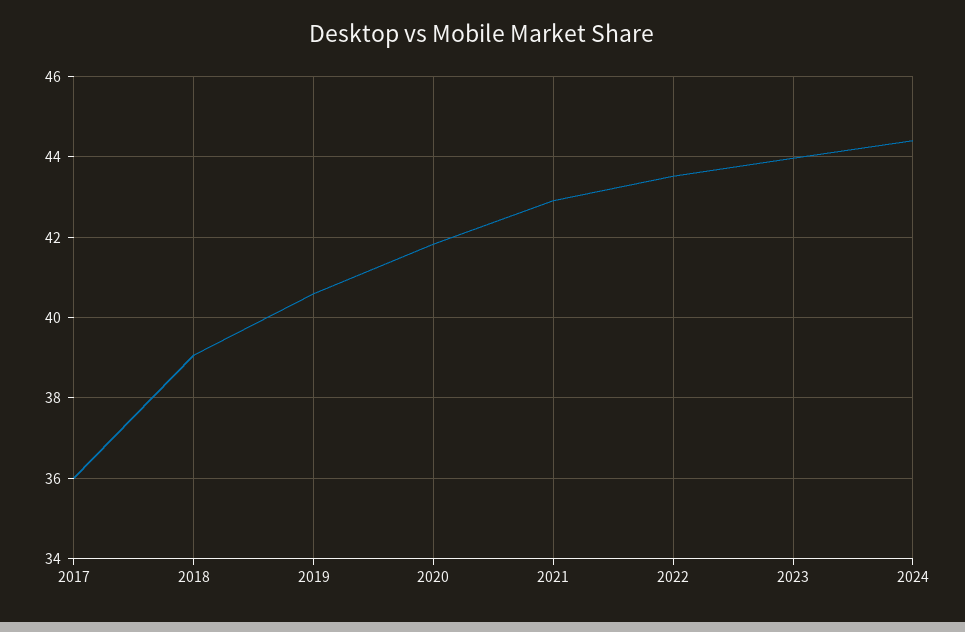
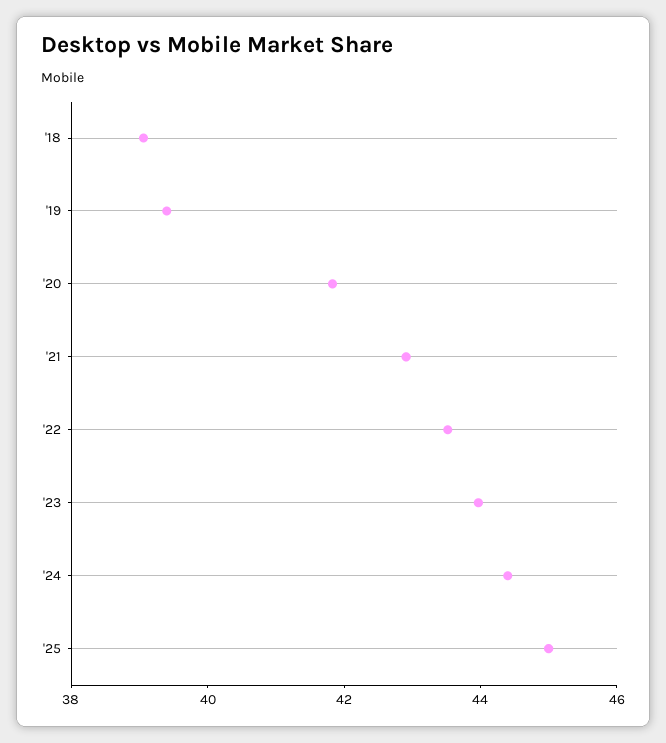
2017: 36 -> none
2019: 40.6 -> 39.5
'25: none -> 45

